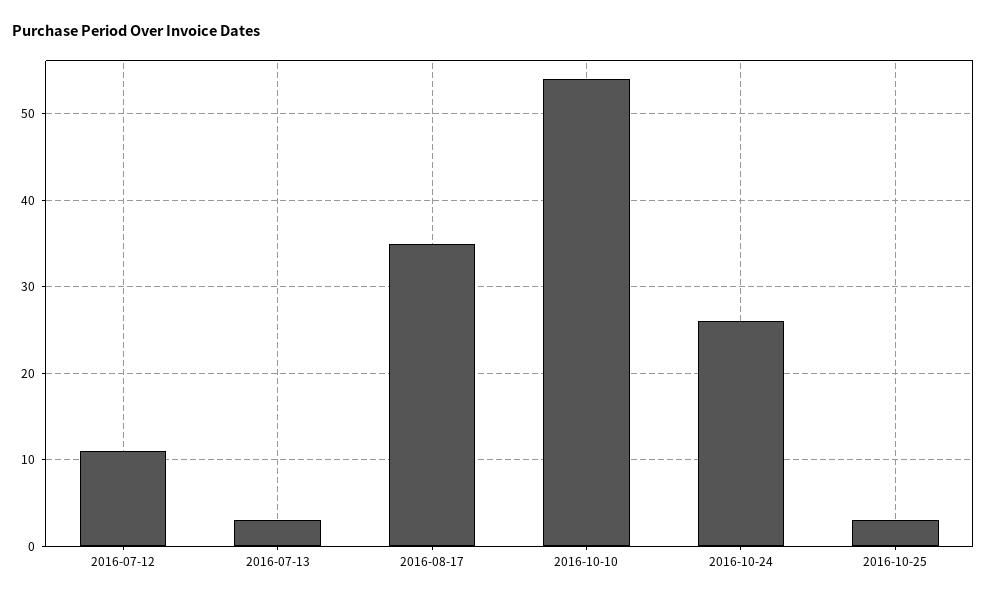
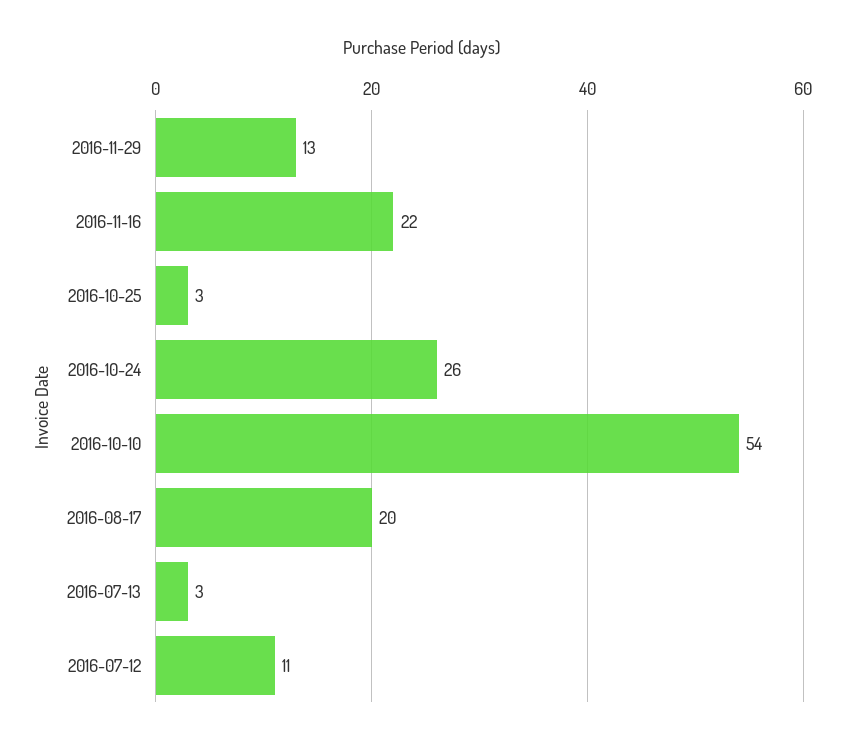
2016-08-17: 35 -> 20
2016-11-29: none -> 13
2016-11-16: none -> 22

